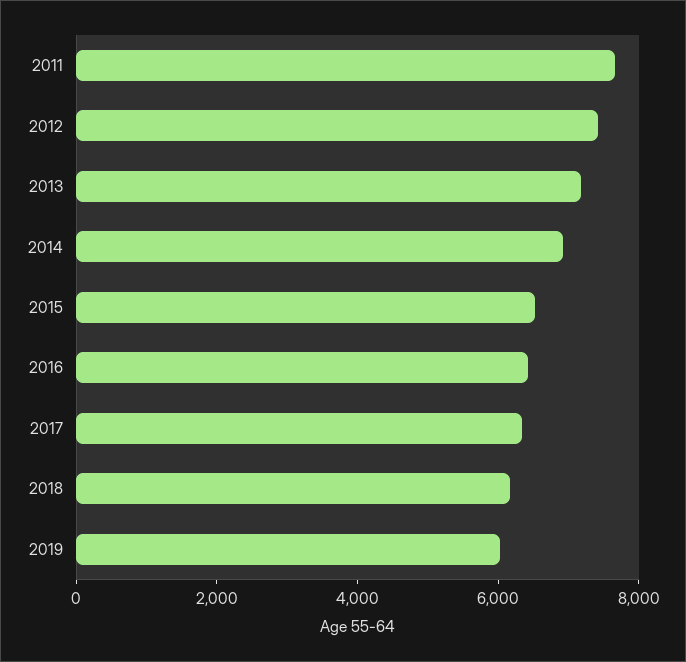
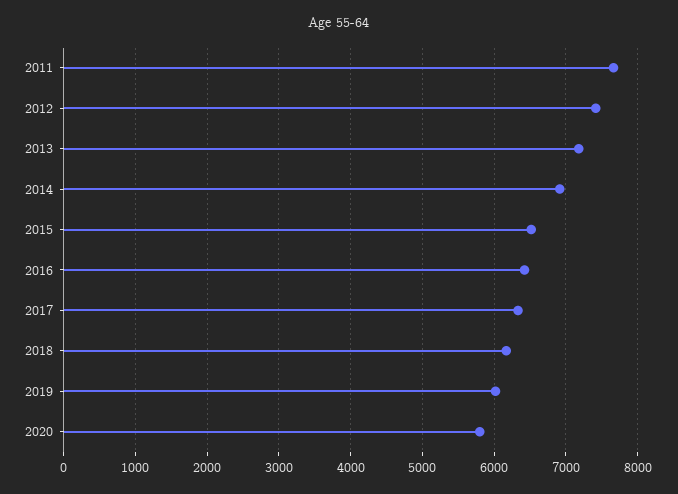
2020: none -> 5800

